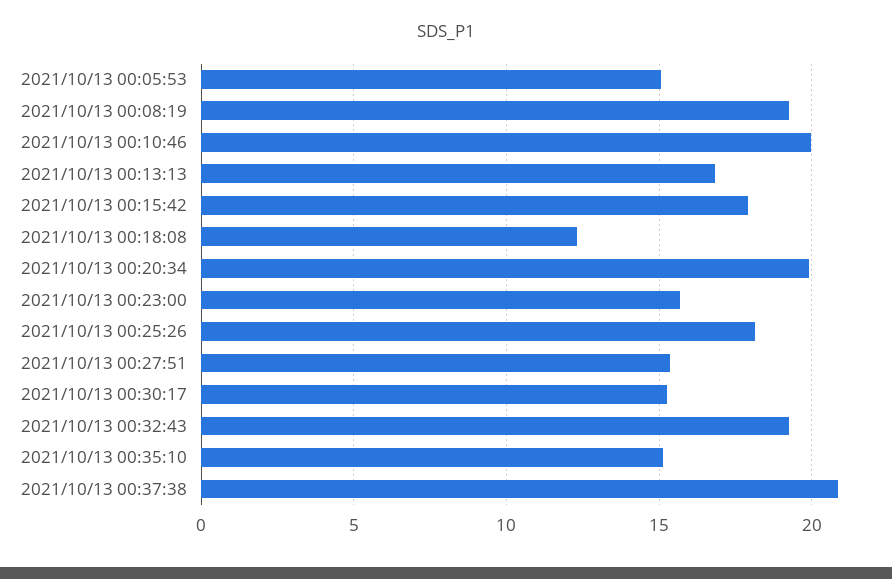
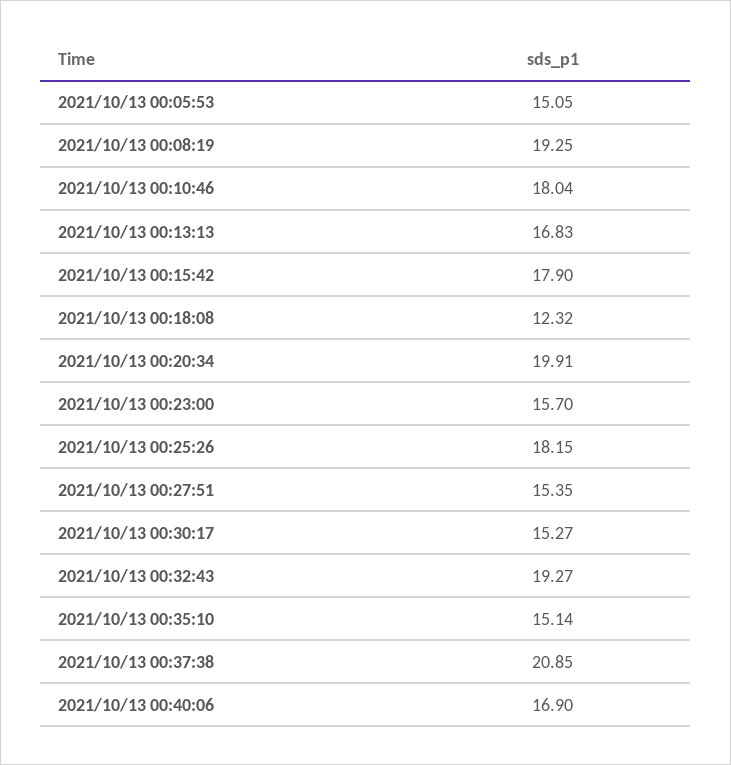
2021/10/13 00:10:46: 20 -> 18.04
2021/10/13 00:40:06: none -> 16.9

